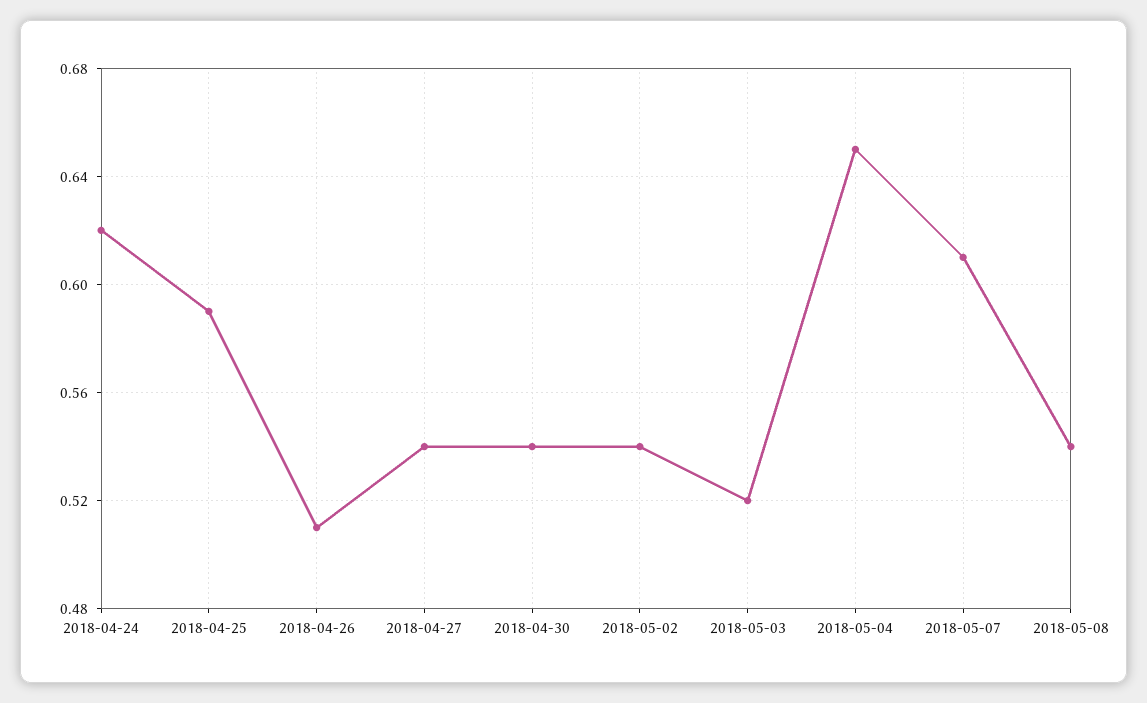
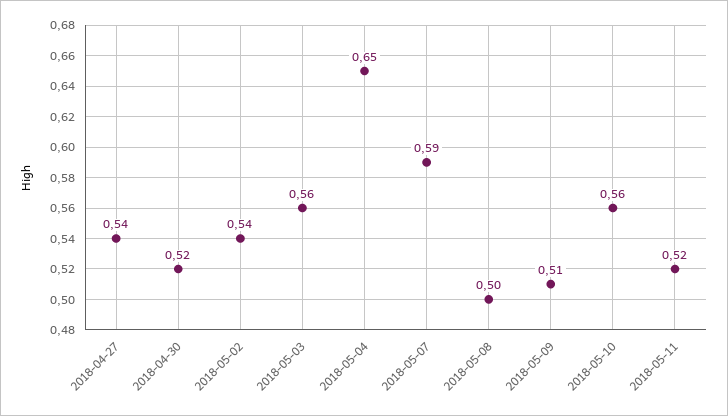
2018-04-24: 0.62 -> none
2018-04-25: 0.59 -> none
2018-04-26: 0.51 -> none
2018-04-30: 0.54 -> 0.52
2018-05-03: 0.52 -> 0.56
2018-05-07: 0.61 -> 0.59
2018-05-08: 0.54 -> 0.5
2018-05-09: none -> 0.51
2018-05-10: none -> 0.56
2018-05-11: none -> 0.52

